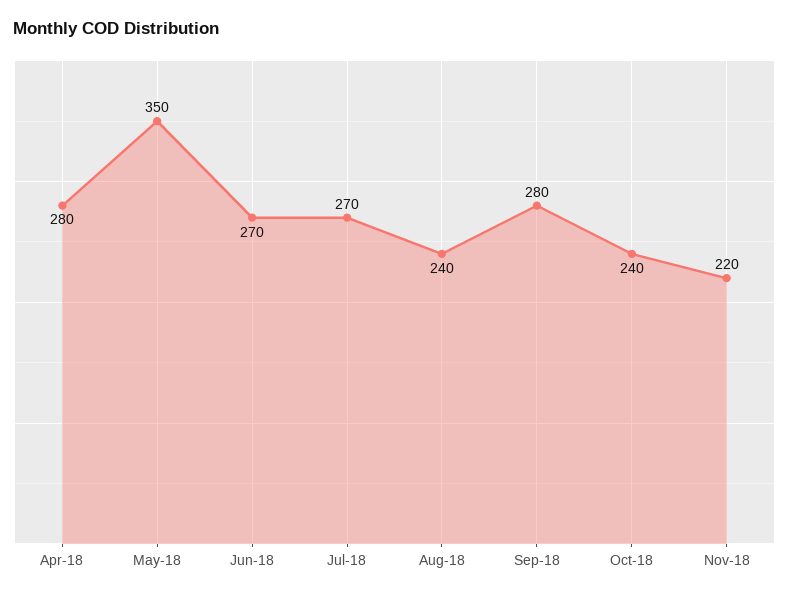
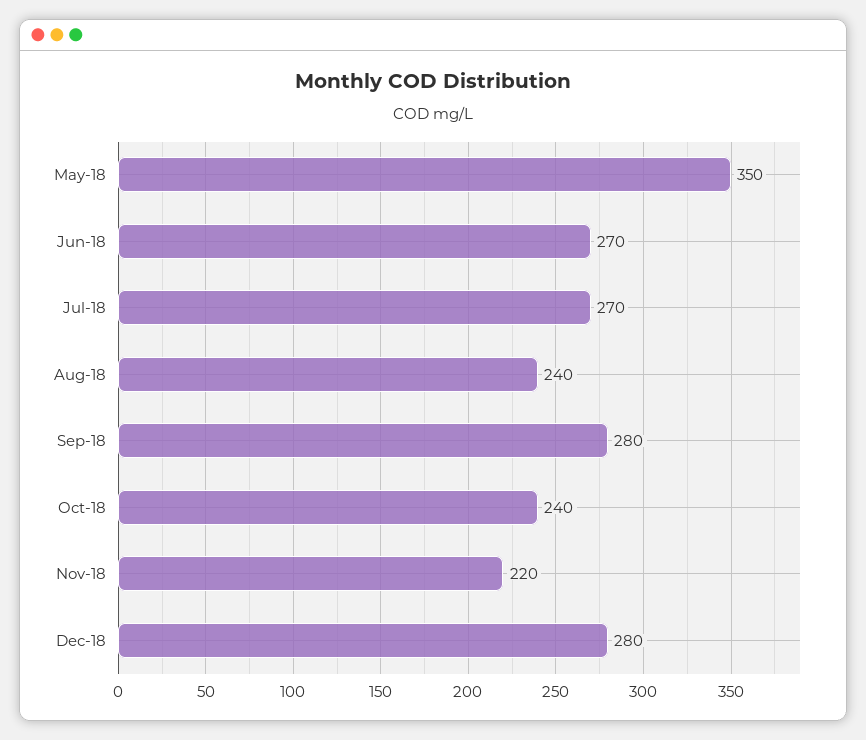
Apr-18: 280 -> none
Dec-18: none -> 280

